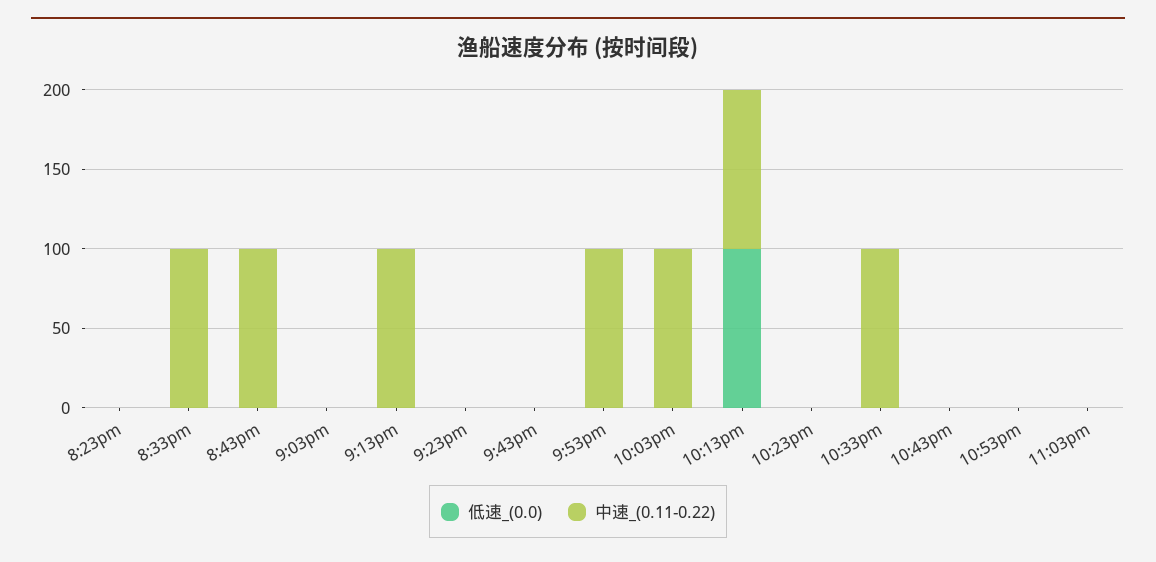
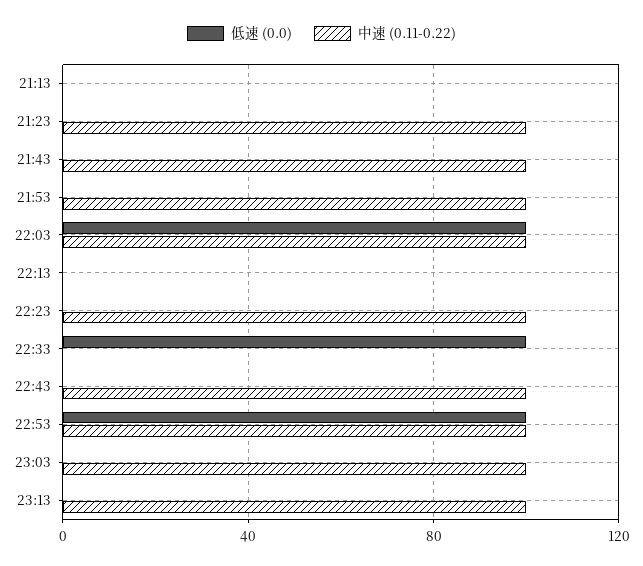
低速_(0.0), 8:23pm: 0 -> none
中速_(0.11-0.22), 8:23pm: 0 -> none
低速_(0.0), 8:33pm: 0 -> none
中速_(0.11-0.22), 8:33pm: 100 -> none
低速_(0.0), 8:43pm: 0 -> none
中速_(0.11-0.22), 8:43pm: 100 -> none
低速_(0.0), 9:03pm: 0 -> none
中速_(0.11-0.22), 9:03pm: 0 -> none
中速_(0.11-0.22), 9:13pm: 100 -> 0
中速_(0.11-0.22), 9:23pm: 0 -> 100
中速_(0.11-0.22), 9:43pm: 0 -> 100
低速_(0.0), 10:03pm: 0 -> 100
低速_(0.0), 10:13pm: 100 -> 0
中速_(0.11-0.22), 10:13pm: 100 -> 0
中速_(0.11-0.22), 10:23pm: 0 -> 100
低速_(0.0), 10:33pm: 0 -> 100
中速_(0.11-0.22), 10:33pm: 100 -> 0
中速_(0.11-0.22), 10:43pm: 0 -> 100
低速_(0.0), 10:53pm: 0 -> 100
中速_(0.11-0.22), 10:53pm: 0 -> 100
中速_(0.11-0.22), 11:03pm: 0 -> 100
低速_(0.0), 23:13: none -> 0
中速_(0.11-0.22), 23:13: none -> 100

